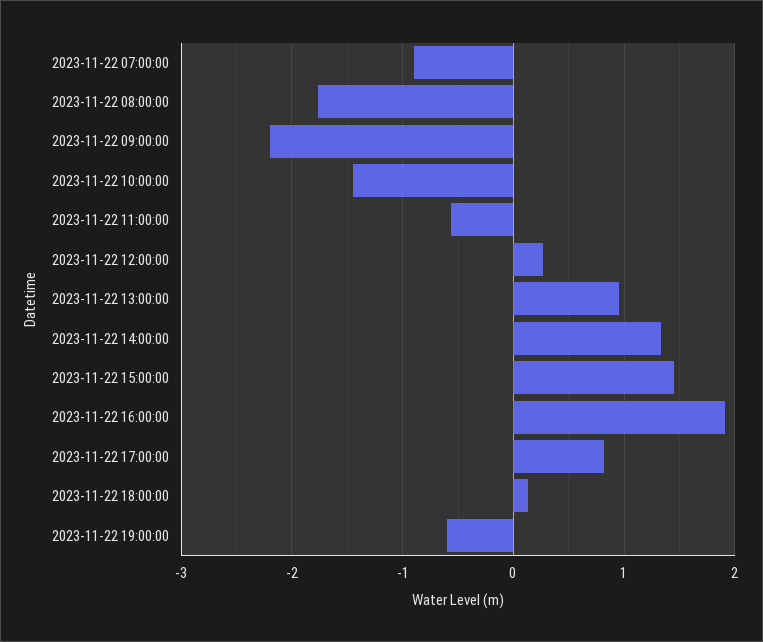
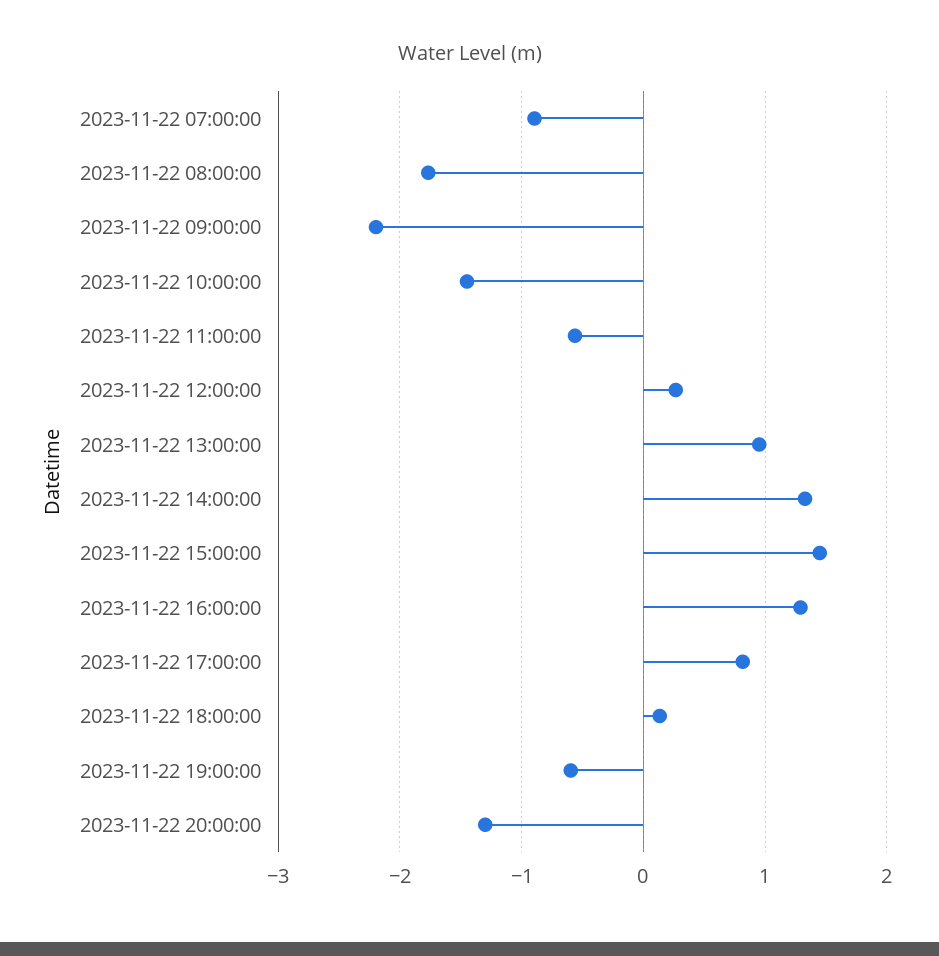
2023-11-22 16:00:00: 1.9 -> 1.3
2023-11-22 20:00:00: none -> -1.3

